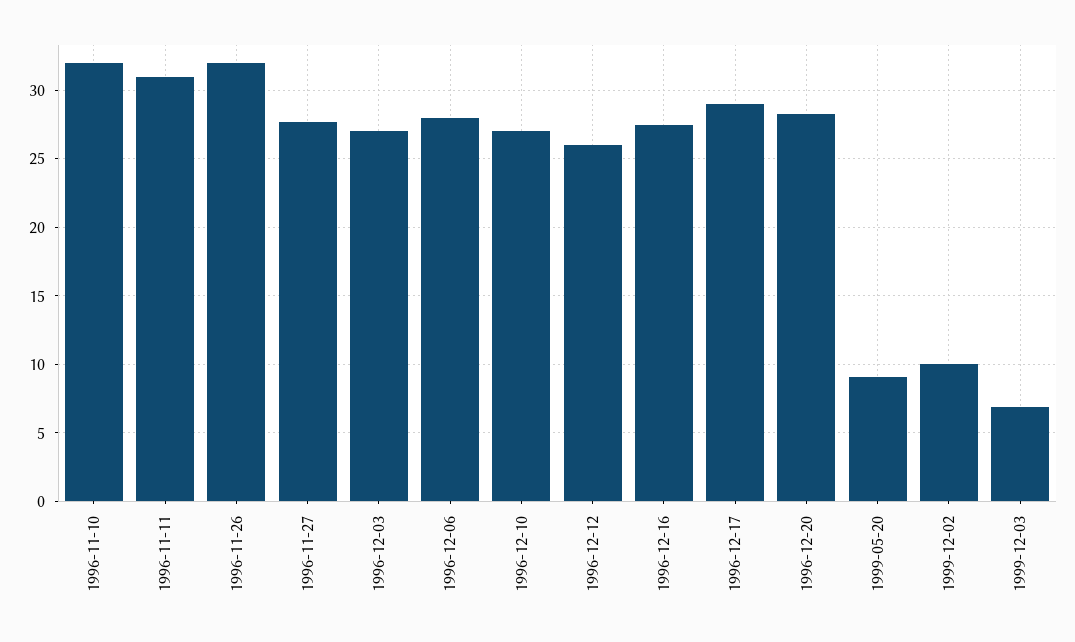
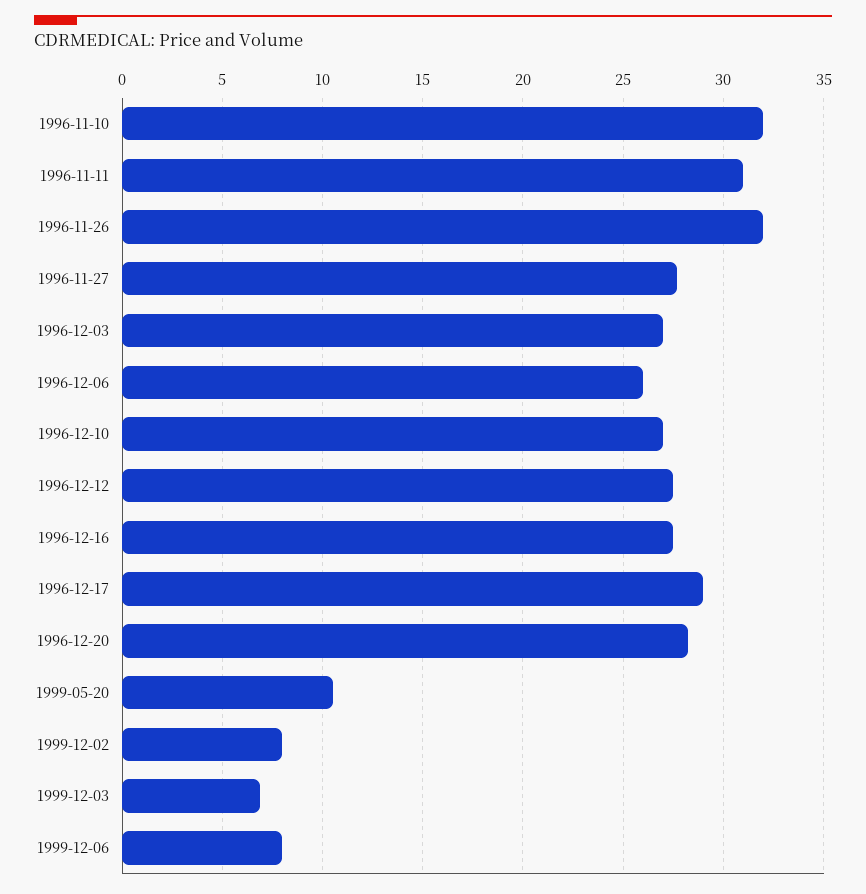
1996-12-06: 28 -> 26
1996-12-12: 26 -> 27.5
1999-05-20: 9 -> 10.5
1999-12-02: 10 -> 8
1999-12-06: none -> 8

